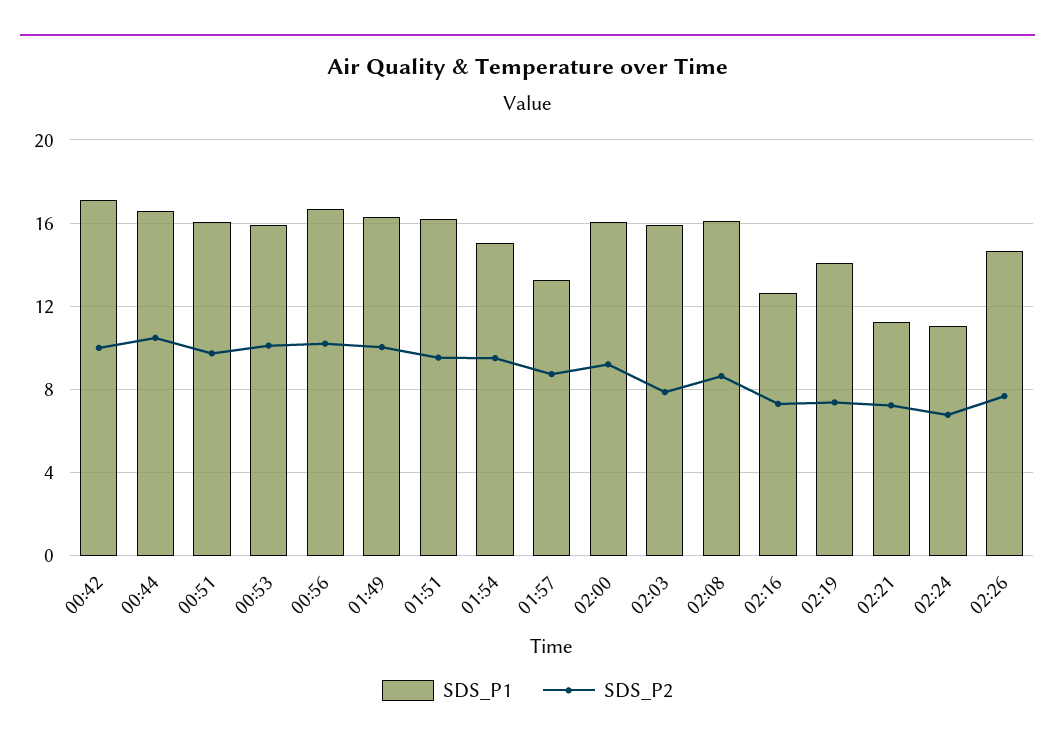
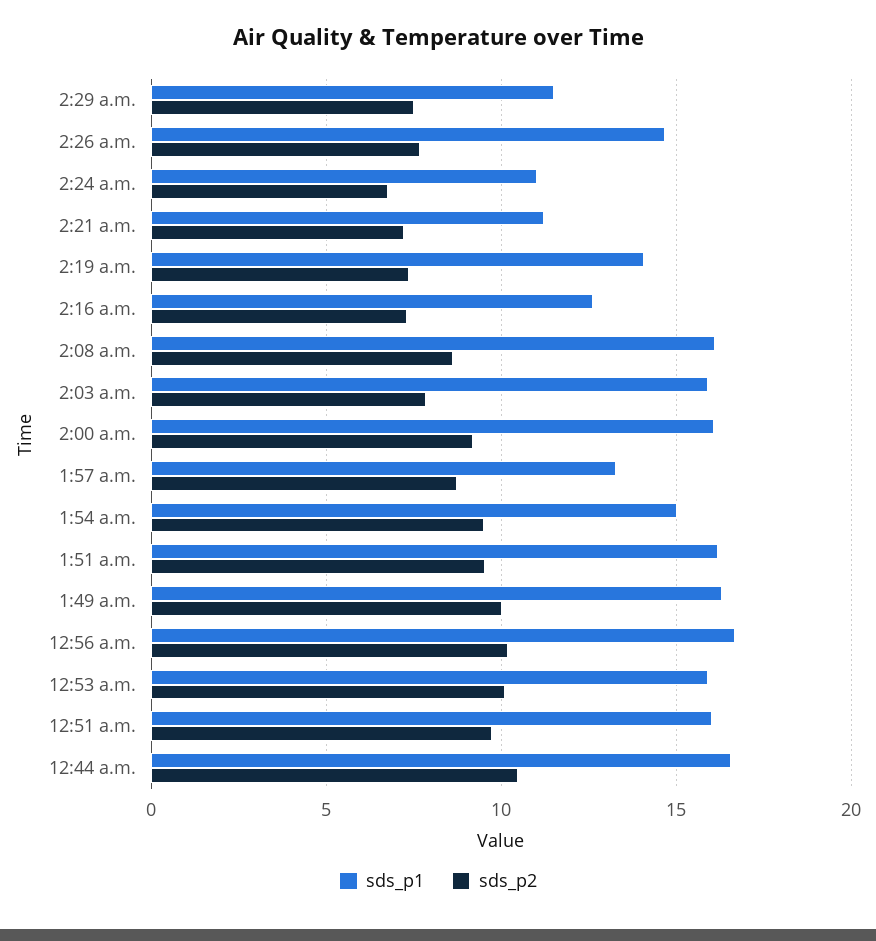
SDS_P1, 00:42: 17 -> none
SDS_P2, 00:42: 10 -> none
SDS_P1, 2:29 a.m.: none -> 11.5
SDS_P2, 2:29 a.m.: none -> 7.5

